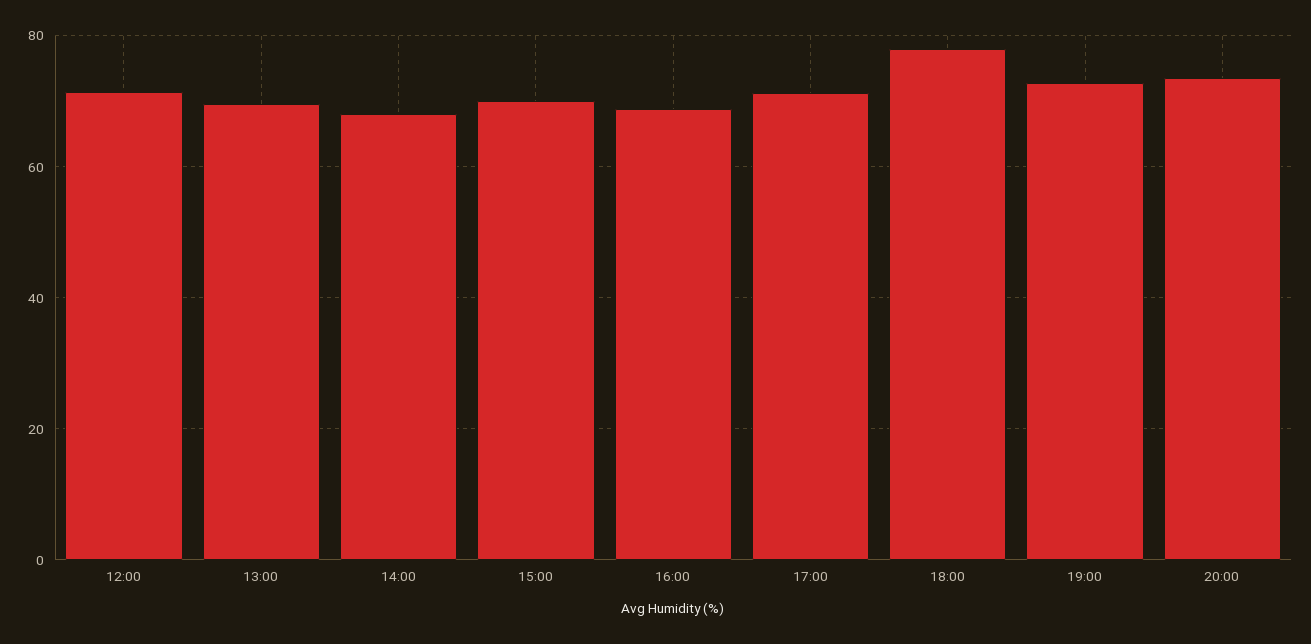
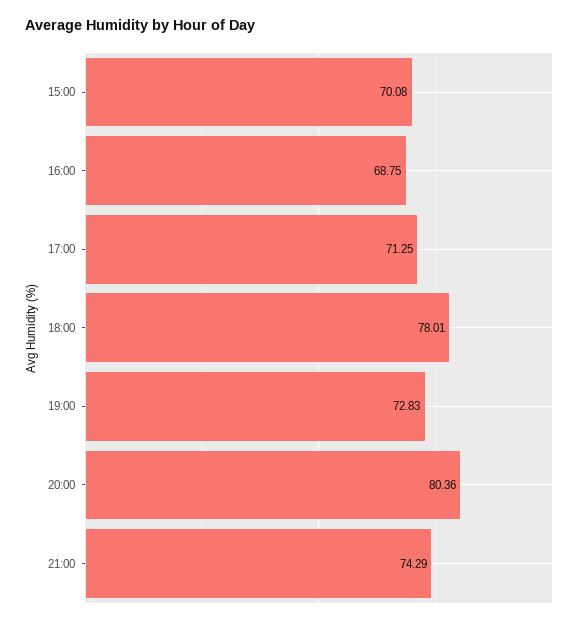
12:00: 72 -> none
13:00: 70 -> none
14:00: 68 -> none
20:00: 74 -> 80.36
21:00: none -> 74.29

